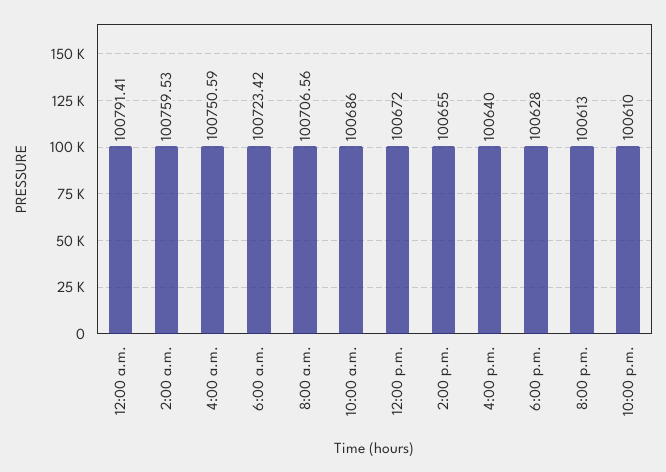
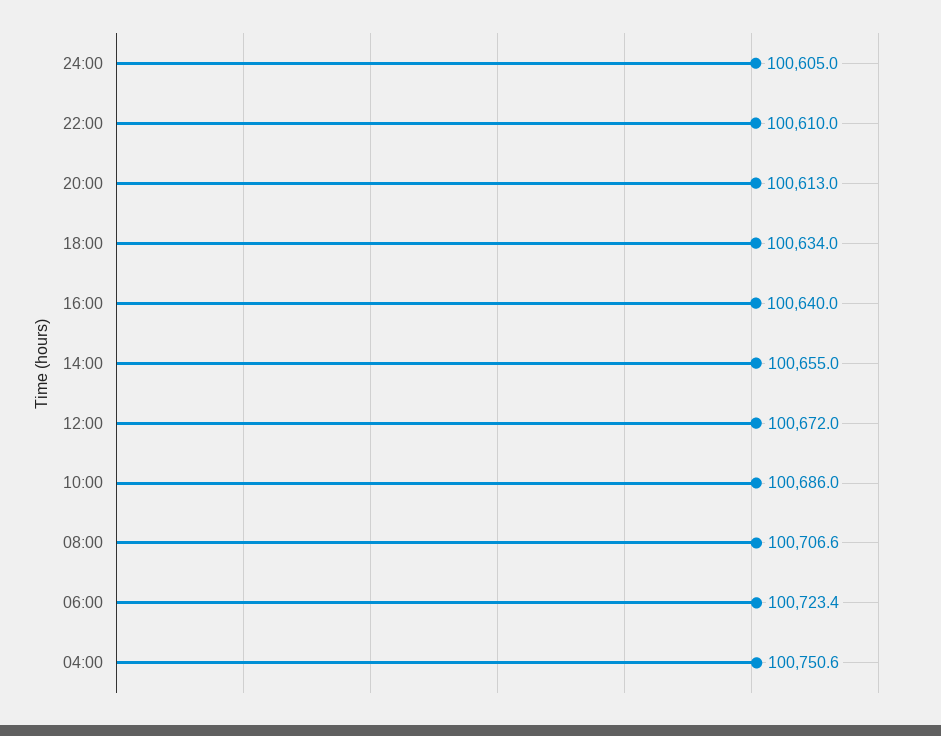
12:00 a.m.: 100791.41 -> none
2:00 a.m.: 100759.53 -> none
6:00 p.m.: 100628 -> 100634
24:00: none -> 100605

